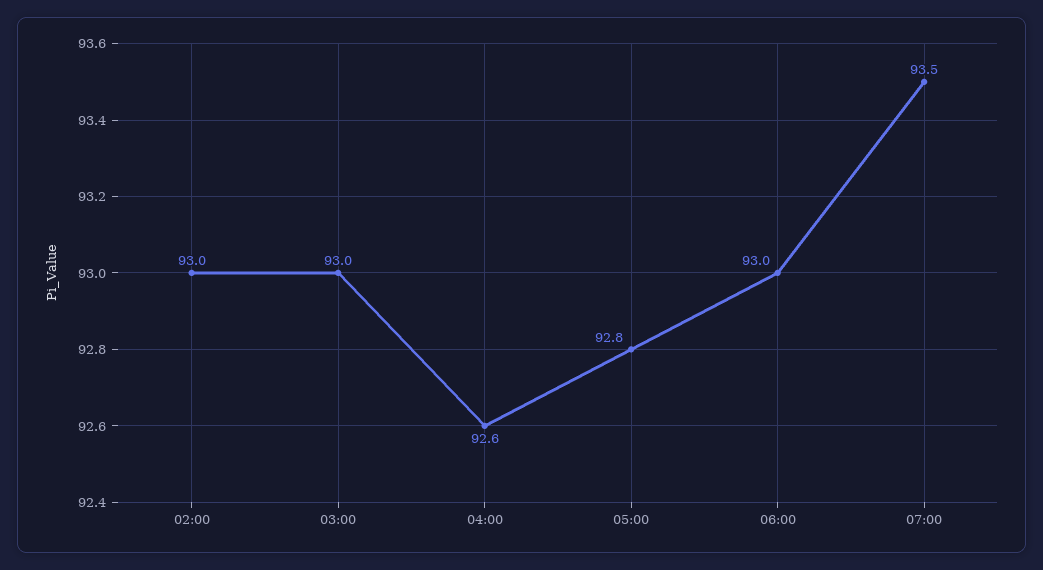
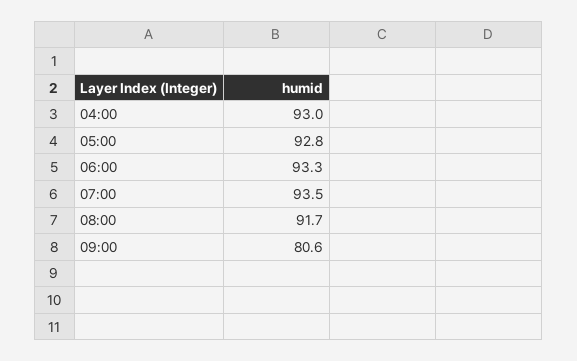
02:00: 93 -> none
03:00: 93 -> none
04:00: 92.6 -> 93
06:00: 93 -> 93.3
08:00: none -> 91.7
09:00: none -> 80.6

